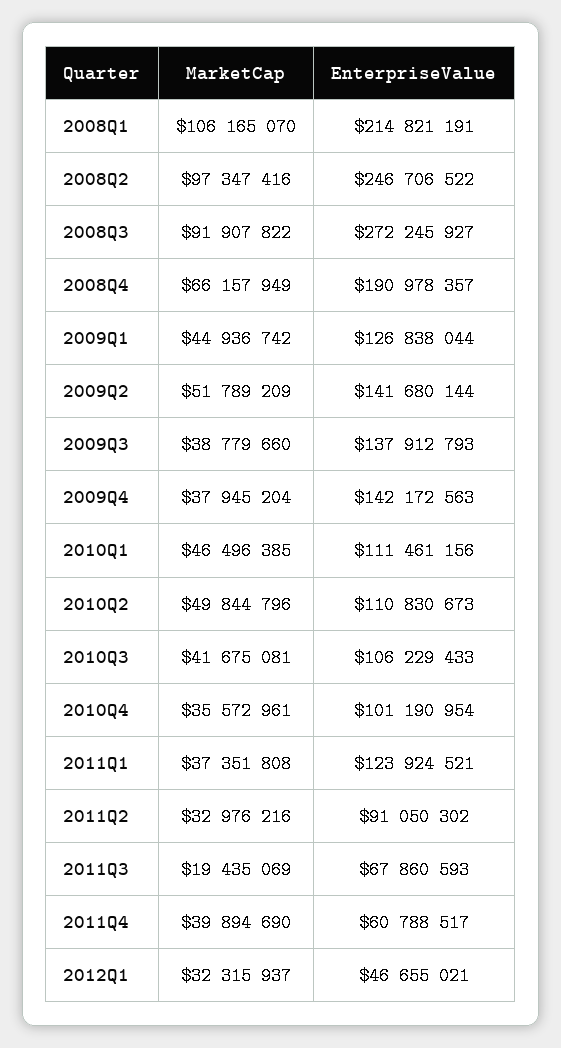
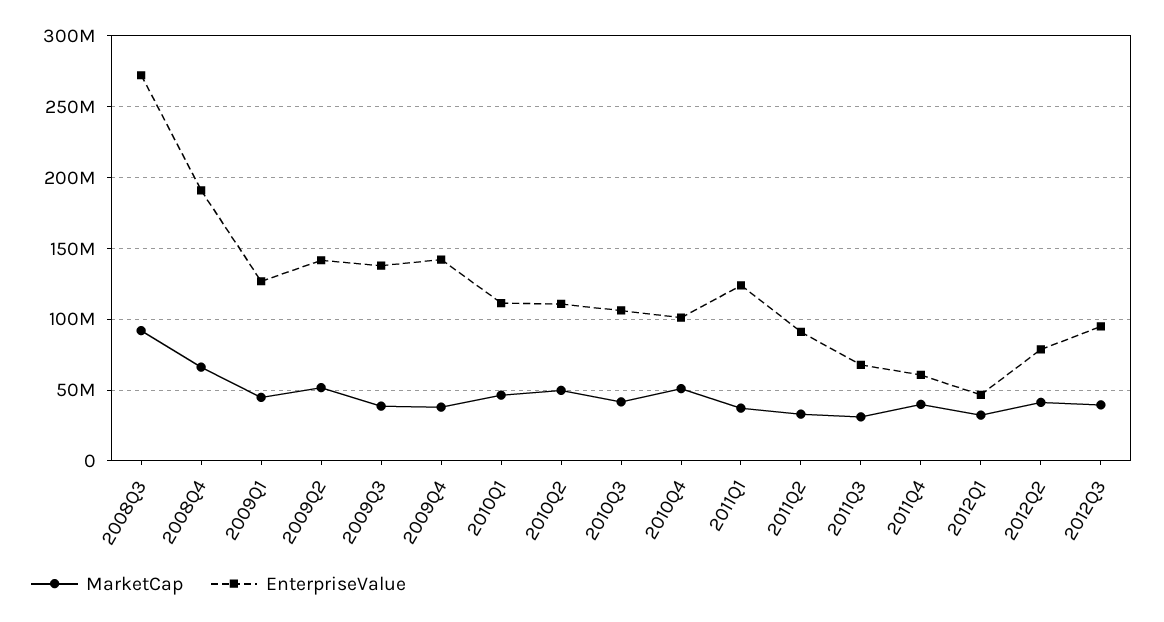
MarketCap, 2008Q1: 106165070 -> none
EnterpriseValue, 2008Q1: 214821191 -> none
MarketCap, 2008Q2: 97347416 -> none
EnterpriseValue, 2008Q2: 246706522 -> none
MarketCap, 2010Q4: 35572961 -> 50000000
MarketCap, 2011Q3: 19435069 -> 30000000
MarketCap, 2012Q2: none -> 40000000
EnterpriseValue, 2012Q2: none -> 80000000
MarketCap, 2012Q3: none -> 40000000
EnterpriseValue, 2012Q3: none -> 95000000

